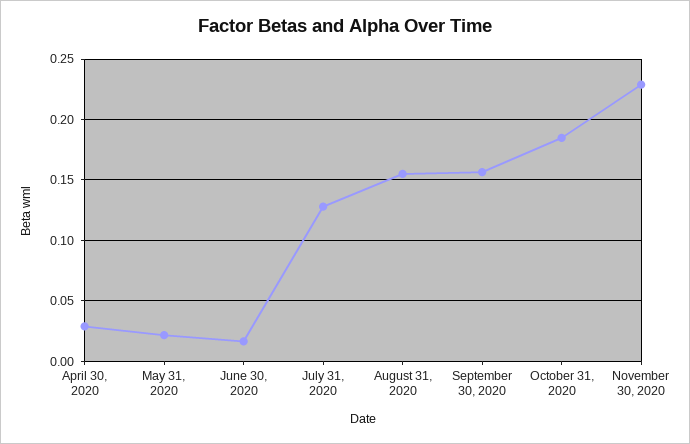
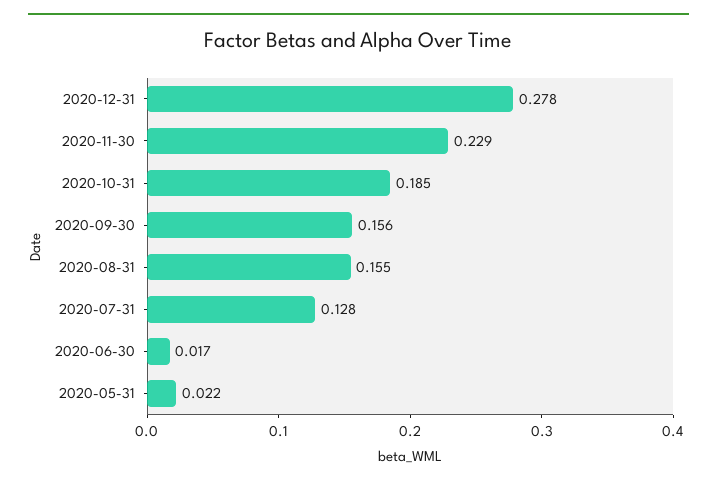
April 30, 2020: 0.03 -> none
2020-12-31: none -> 0.278

